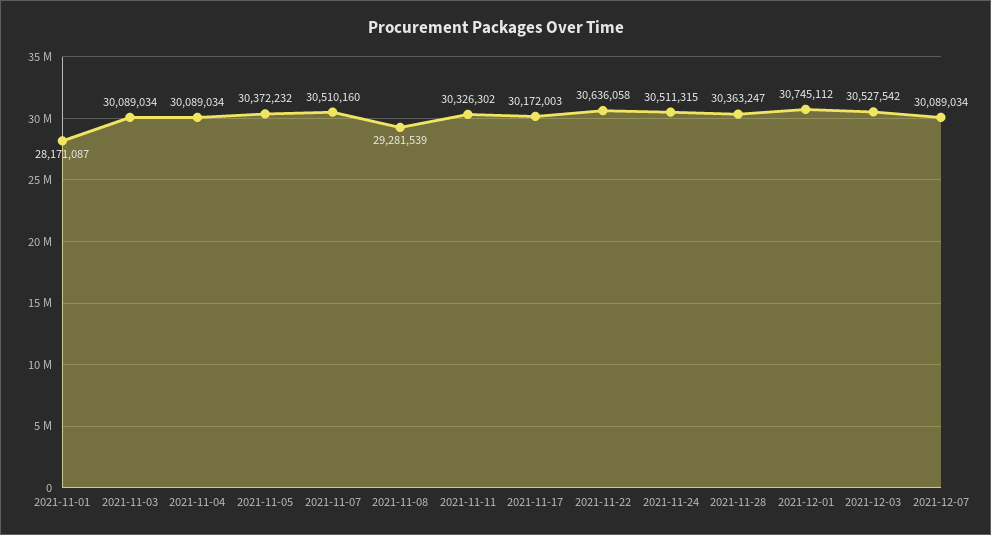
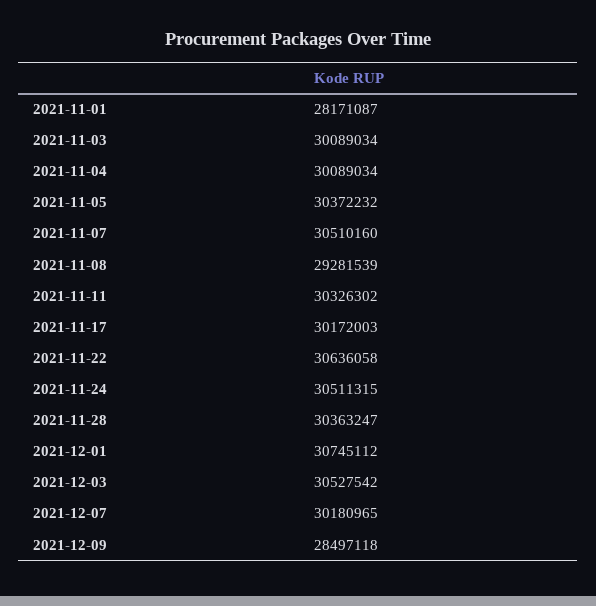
2021-12-07: 30089034 -> 30180965
2021-12-09: none -> 28497118

